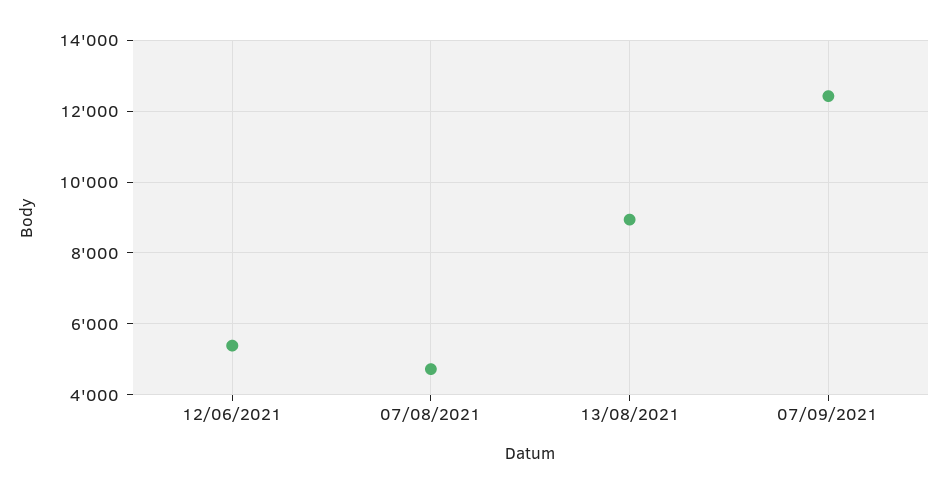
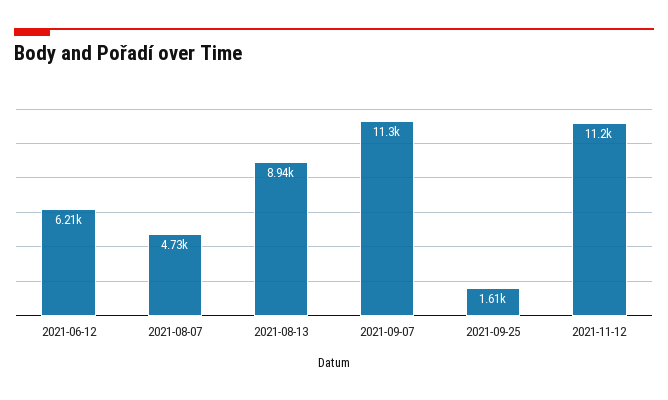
12/06/2021: 5400 -> 6210
07/09/2021: 12400 -> 11300
2021-09-25: none -> 1610
2021-11-12: none -> 11200

